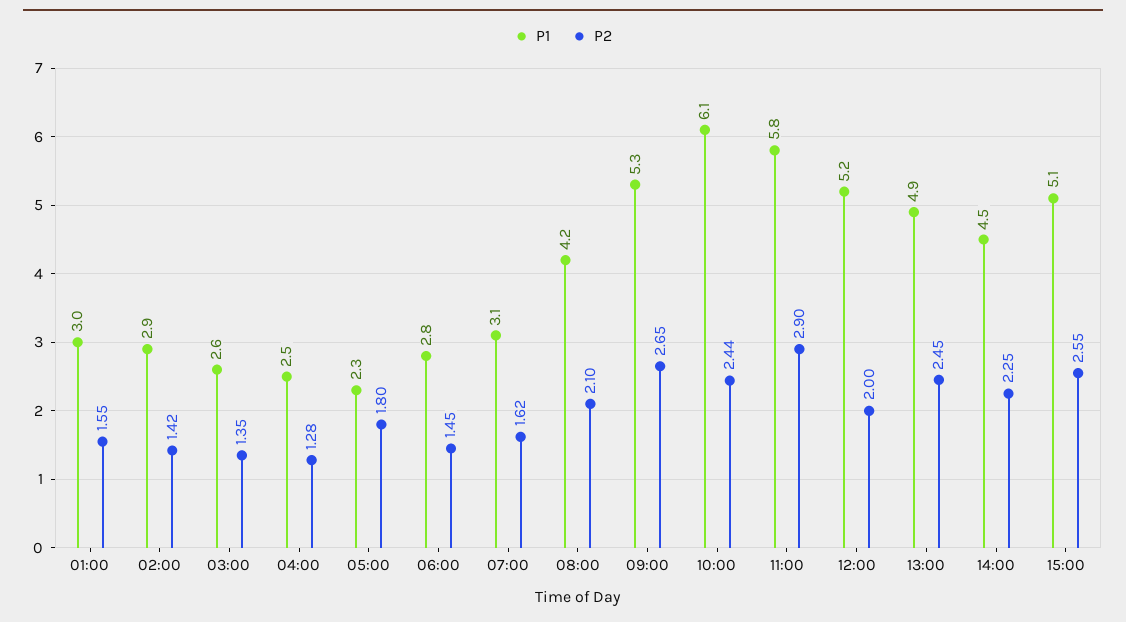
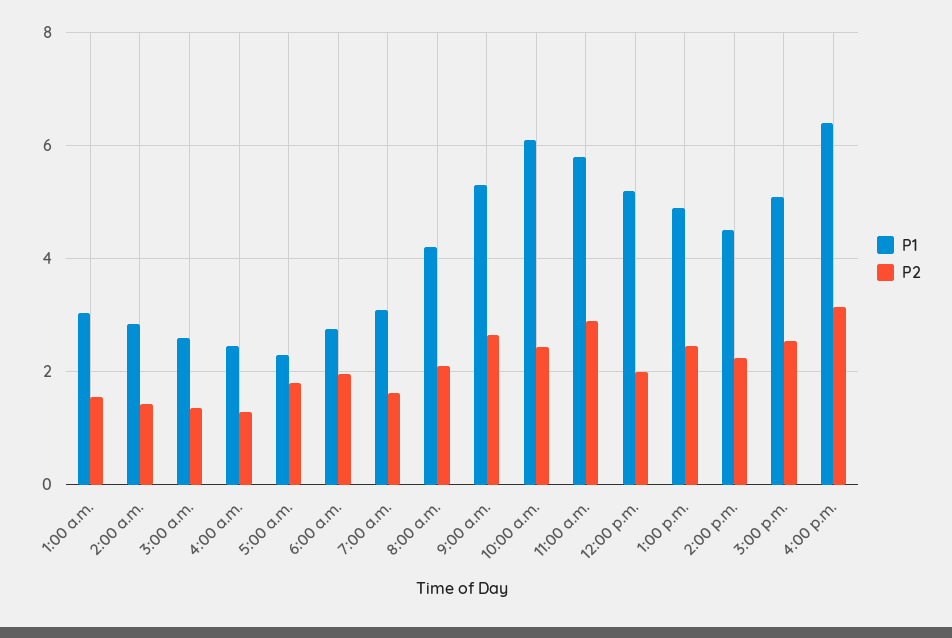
P2, 06:00: 1.45 -> 2
P1, 4:00 p.m.: none -> 6.4
P2, 4:00 p.m.: none -> 3.2

